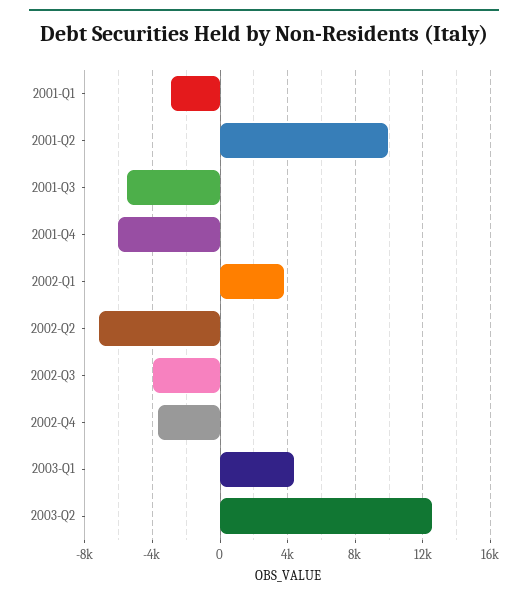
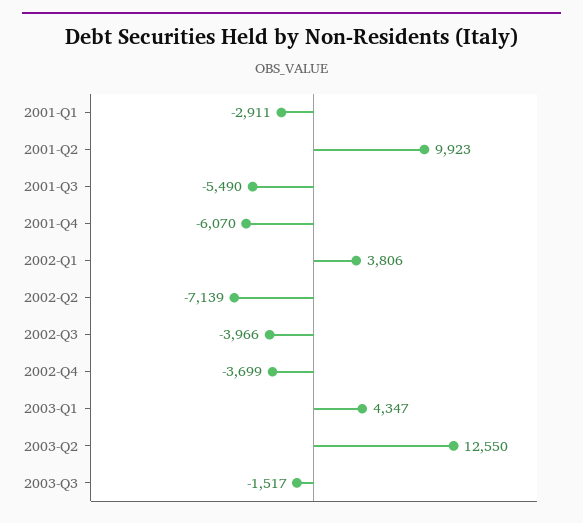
2003-Q3: none -> -1517

